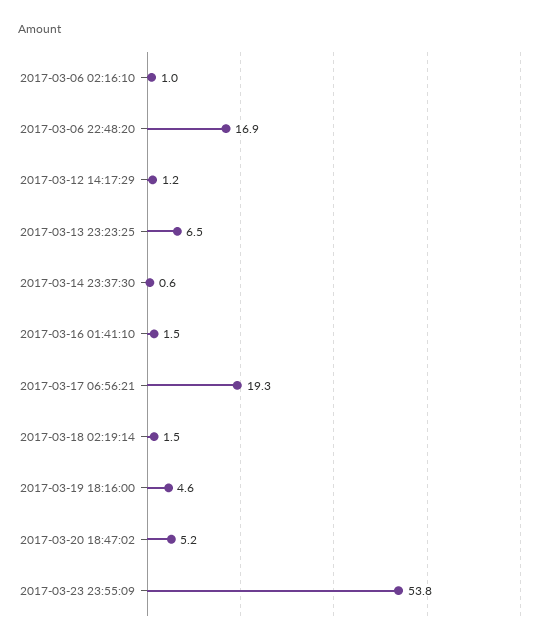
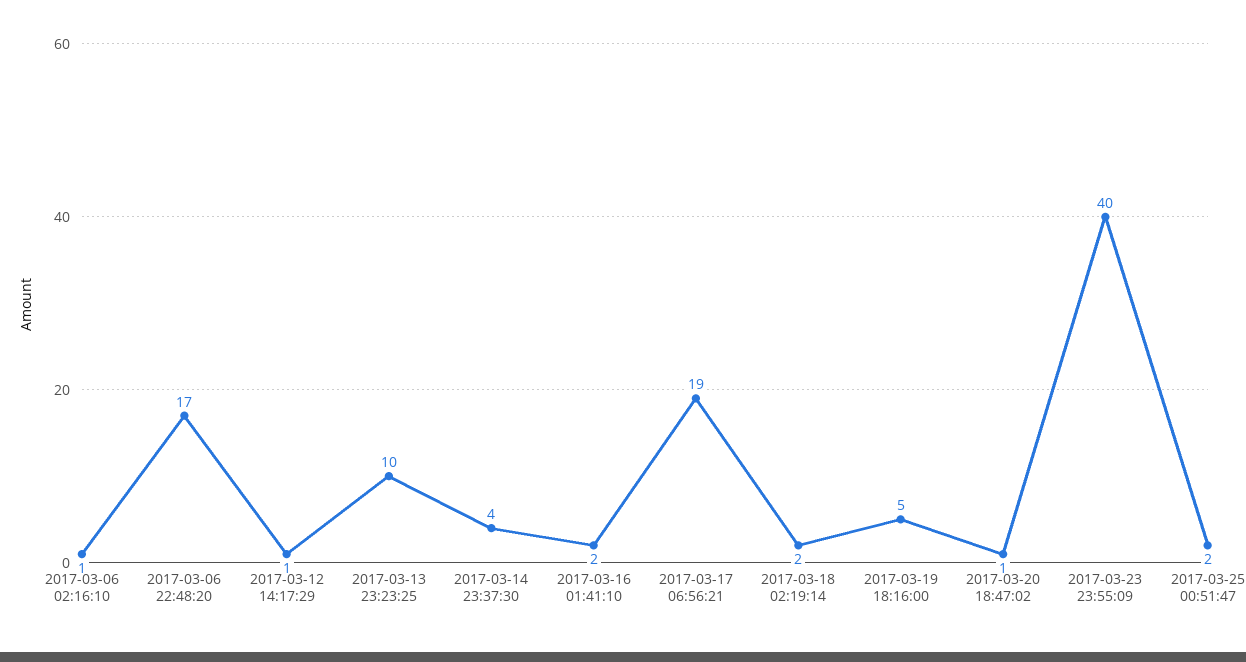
2017-03-13 23:23:25: 6.5 -> 10
2017-03-14 23:37:30: 0.6 -> 4
2017-03-20 18:47:02: 5.2 -> 1
2017-03-23 23:55:09: 53.8 -> 40
2017-03-25 00:51:47: none -> 2

